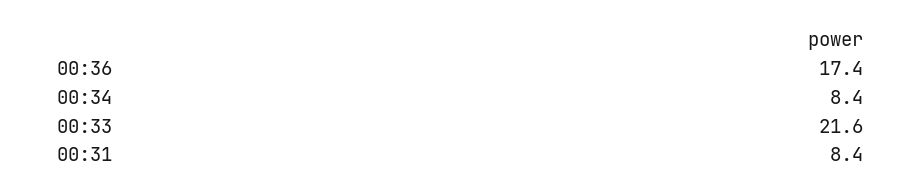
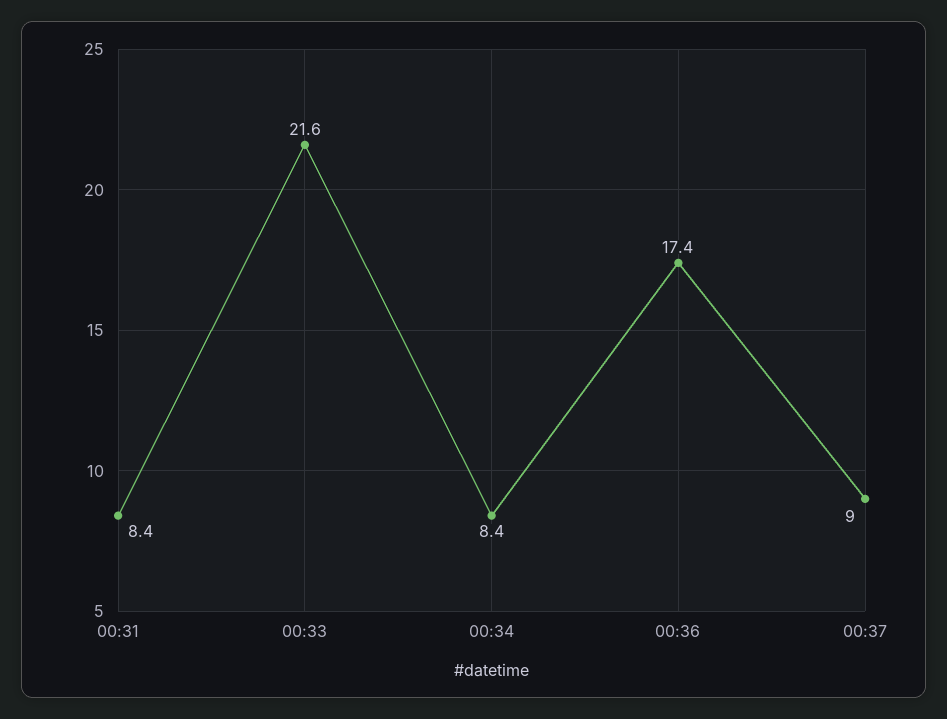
00:37: none -> 9

